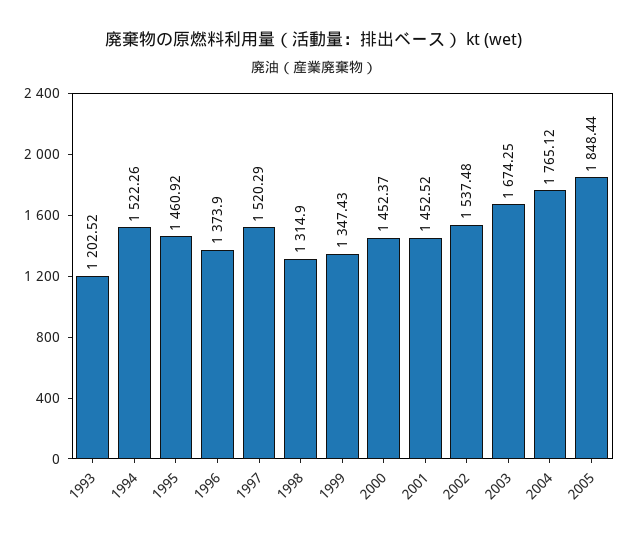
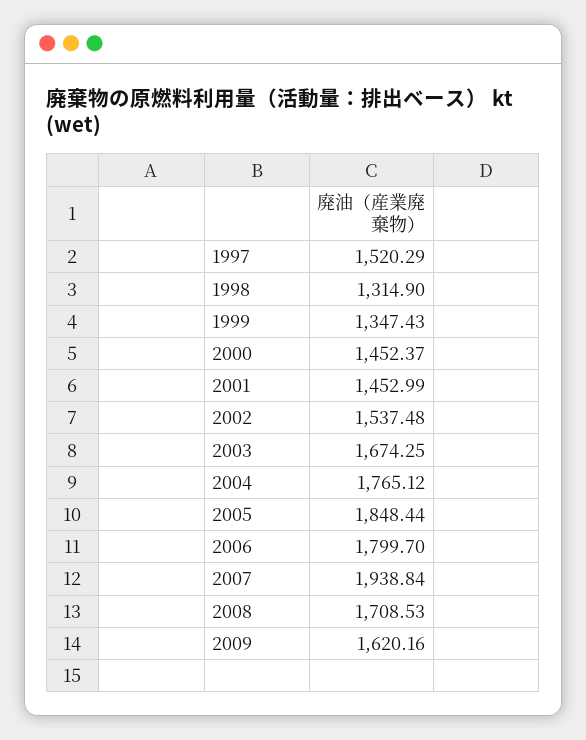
1993: 1202.52 -> none
1994: 1522.26 -> none
1995: 1460.92 -> none
1996: 1373.9 -> none
2001: 1452.52 -> 1452.99
2006: none -> 1799.7
2007: none -> 1938.84
2008: none -> 1708.53
2009: none -> 1620.16

